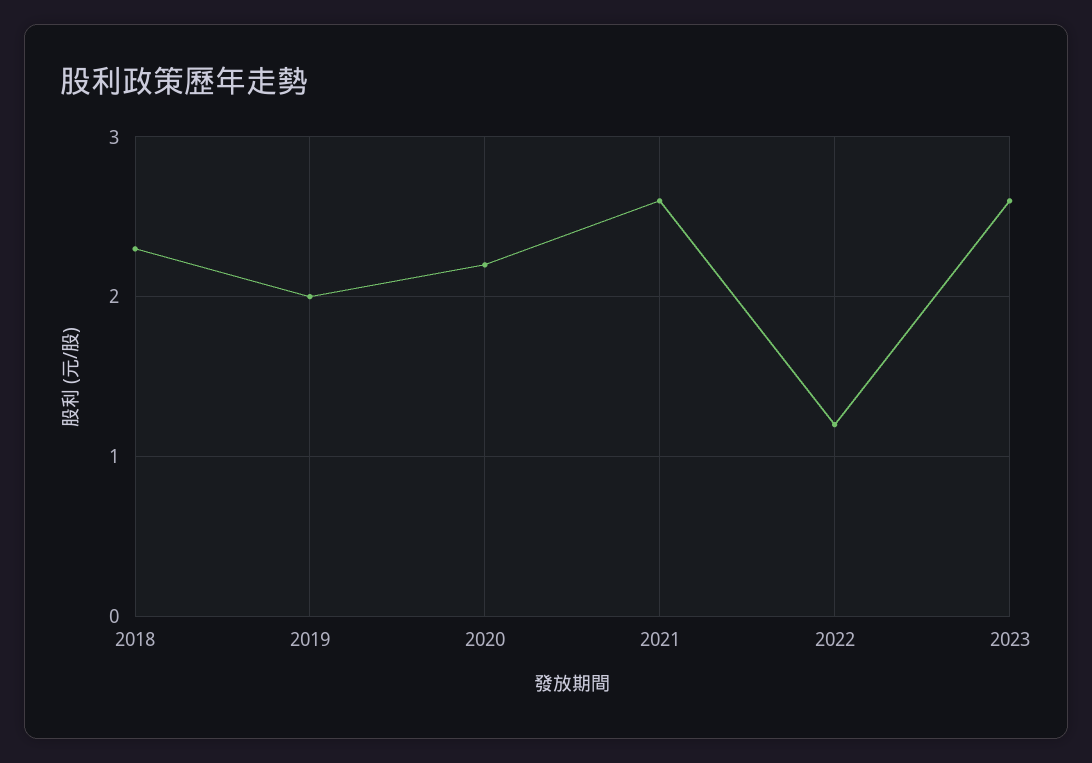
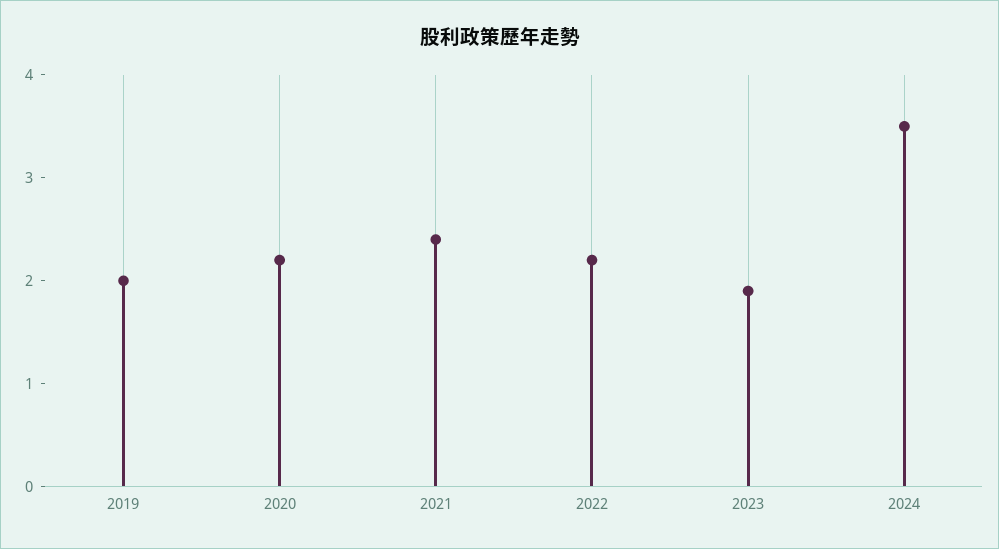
2018: 2.3 -> none
2021: 2.6 -> 2.4
2022: 1.2 -> 2.2
2023: 2.6 -> 1.9
2024: none -> 3.5

